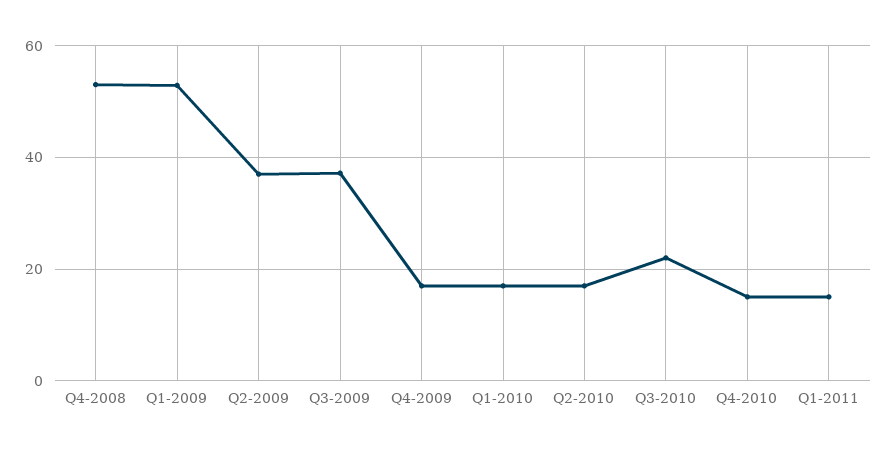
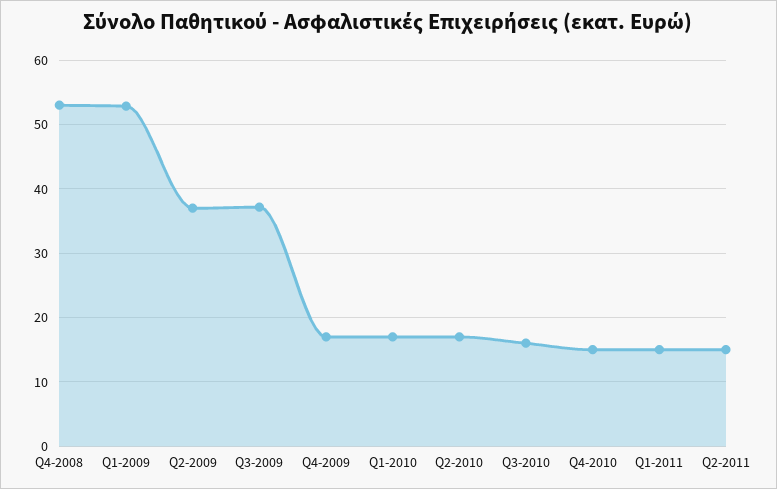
Q3-2010: 22 -> 16
Q2-2011: none -> 15

